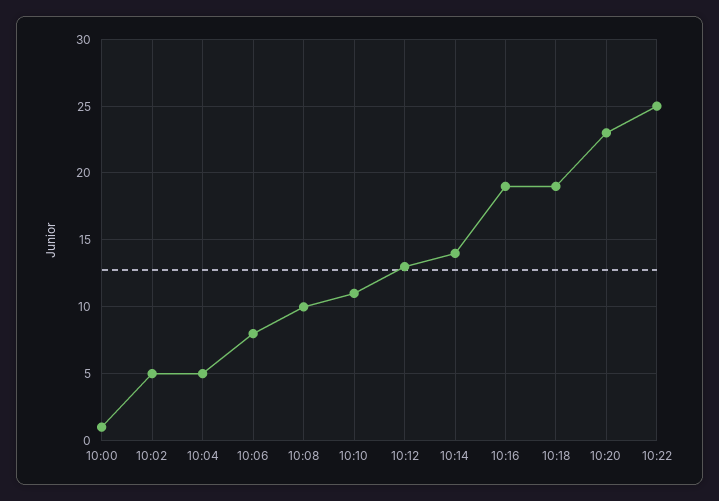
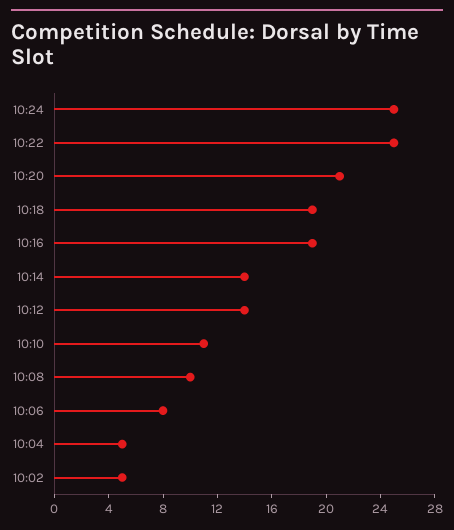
10:00: 1 -> none
10:12: 13 -> 14
10:20: 23 -> 21
10:24: none -> 25

